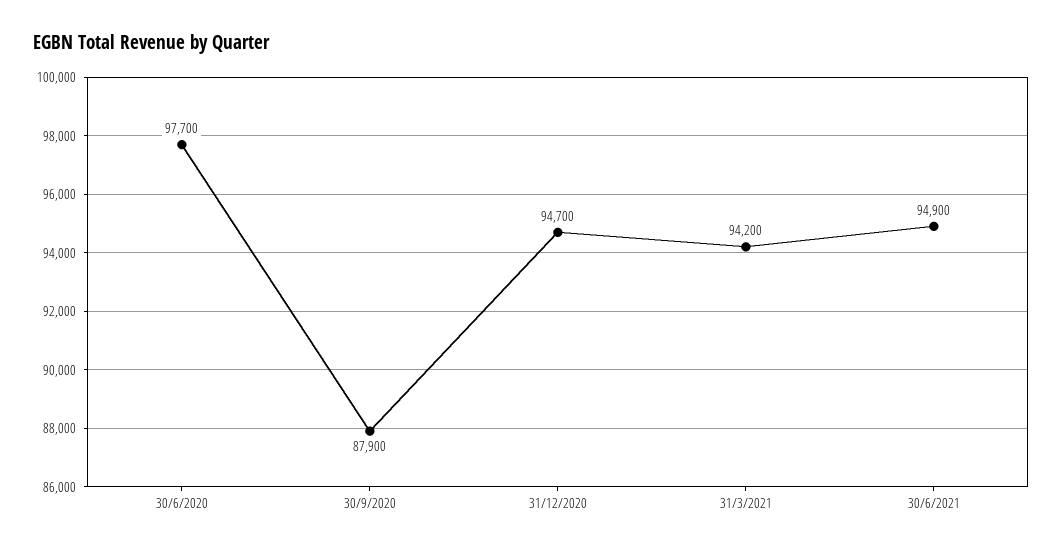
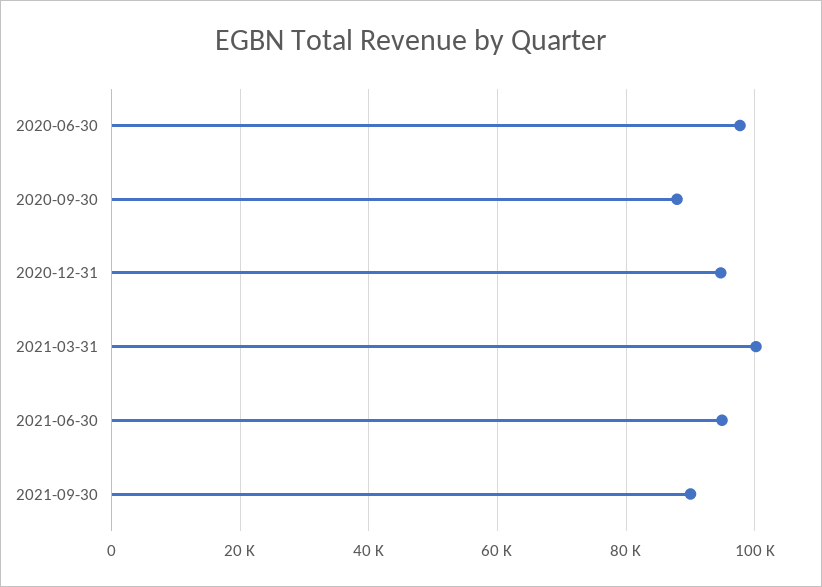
31/3/2021: 94200 -> 100000
2021-09-30: none -> 90000

